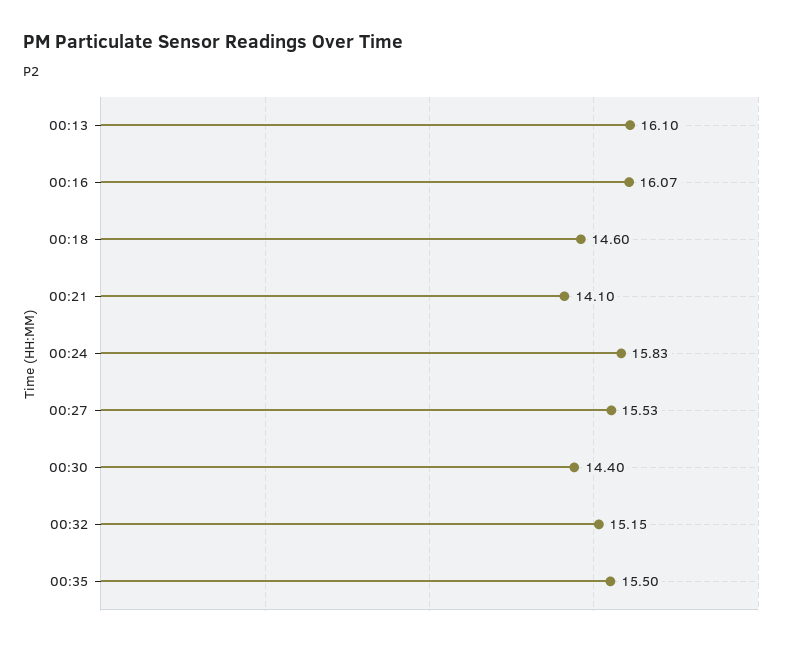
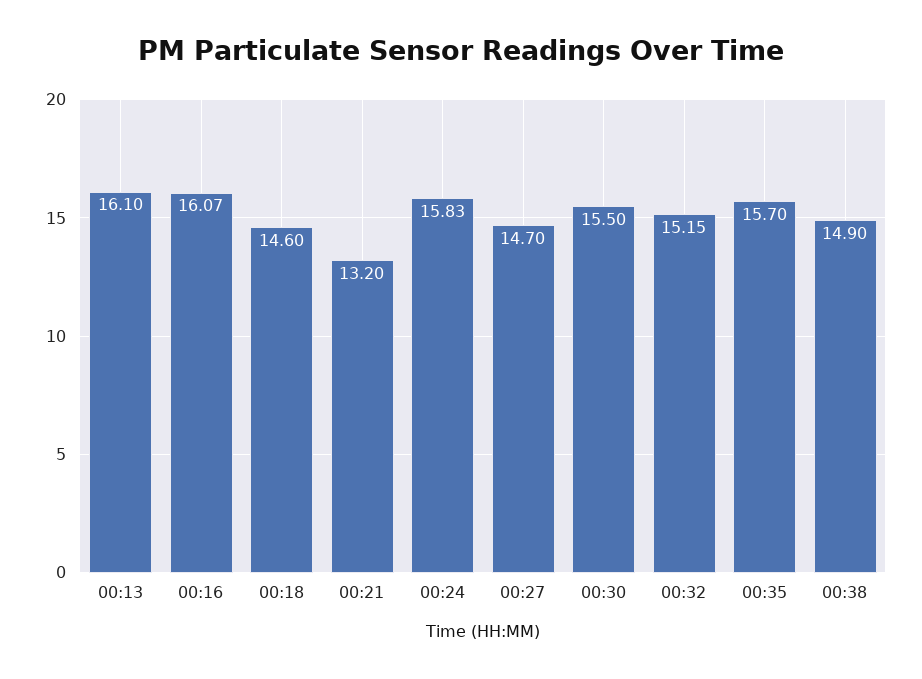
00:21: 14.1 -> 13.2
00:27: 15.53 -> 14.7
00:30: 14.4 -> 15.5
00:35: 15.5 -> 15.7
00:38: none -> 14.9

